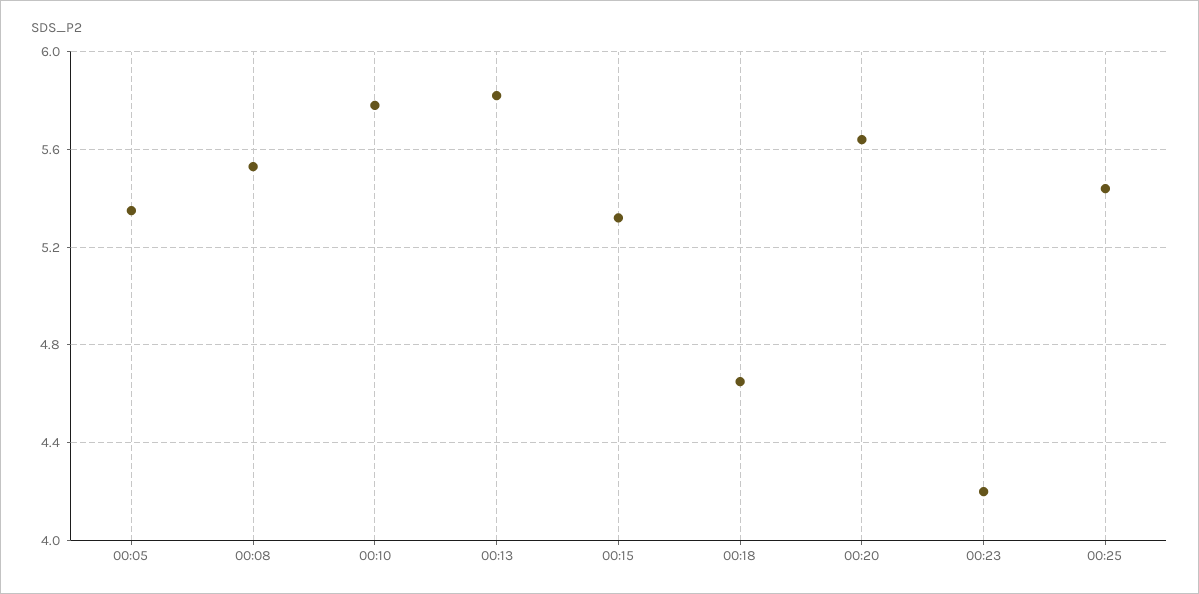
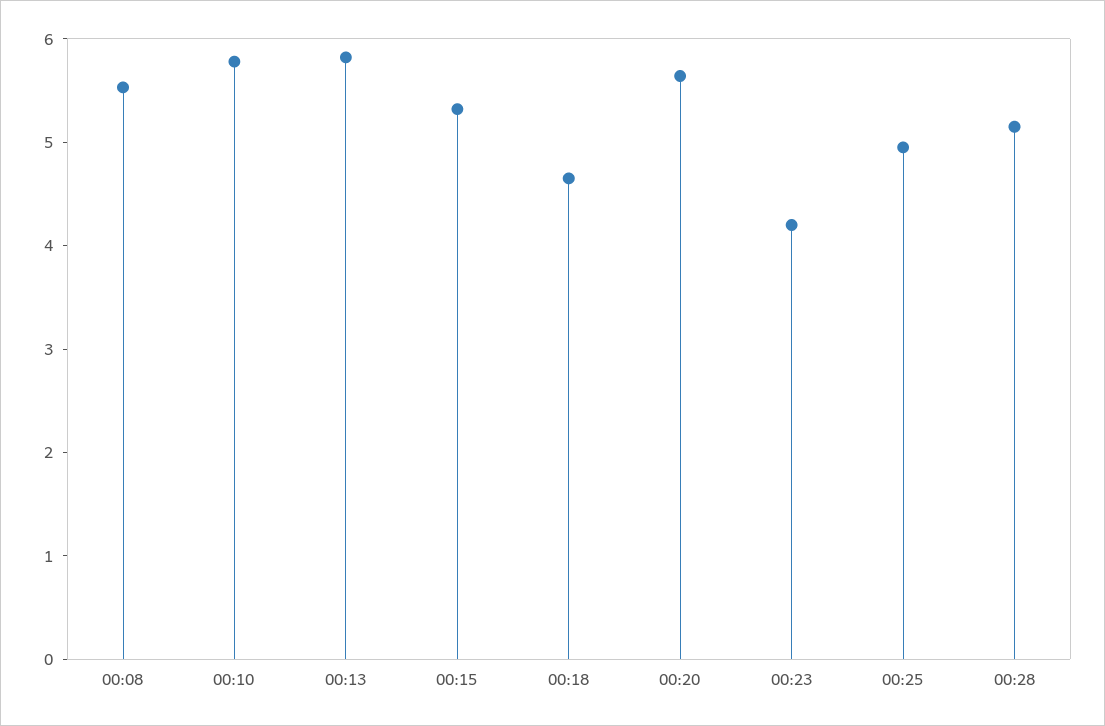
00:05: 5.35 -> none
00:25: 5.45 -> 5
00:28: none -> 5.2

